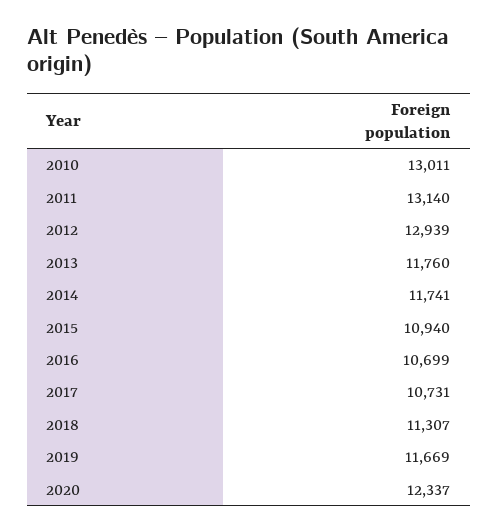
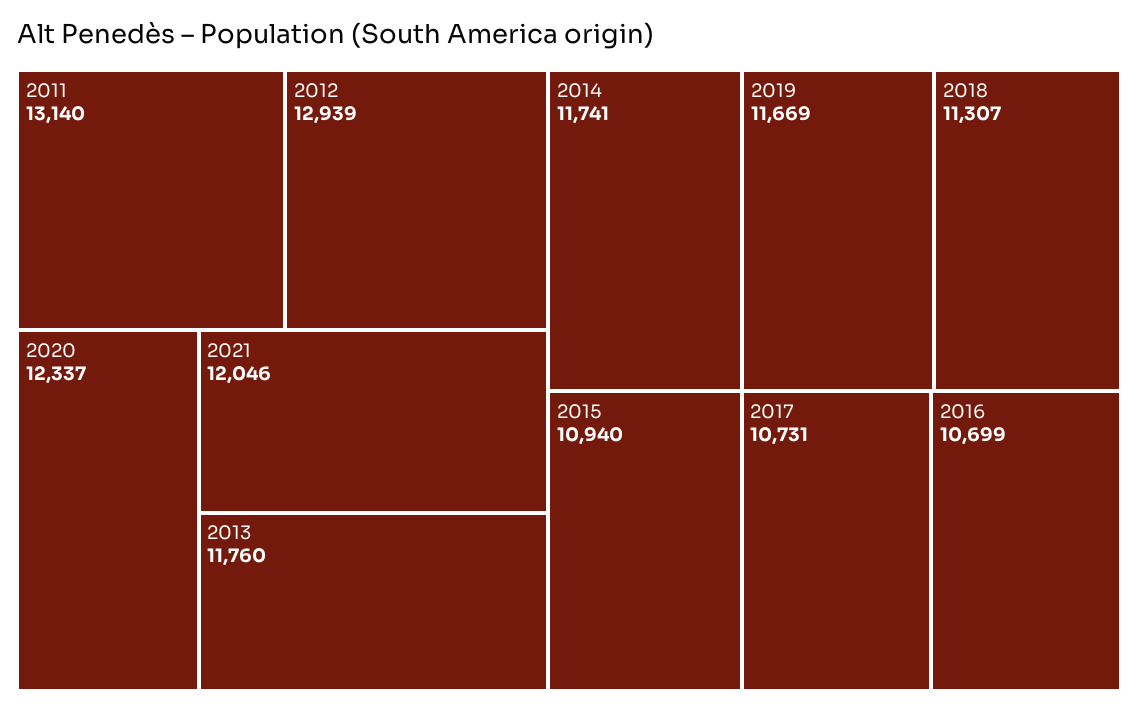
2010: 13011 -> none
2021: none -> 12046

